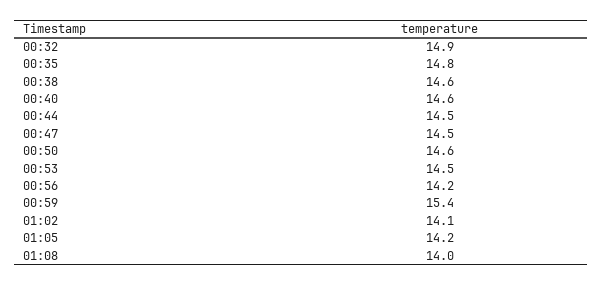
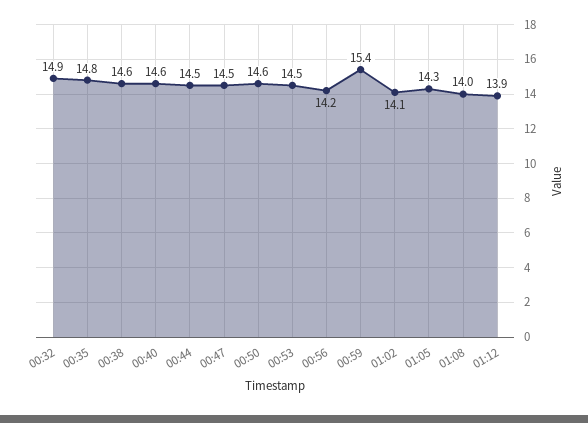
01:05: 14.2 -> 14.3
01:12: none -> 13.9

